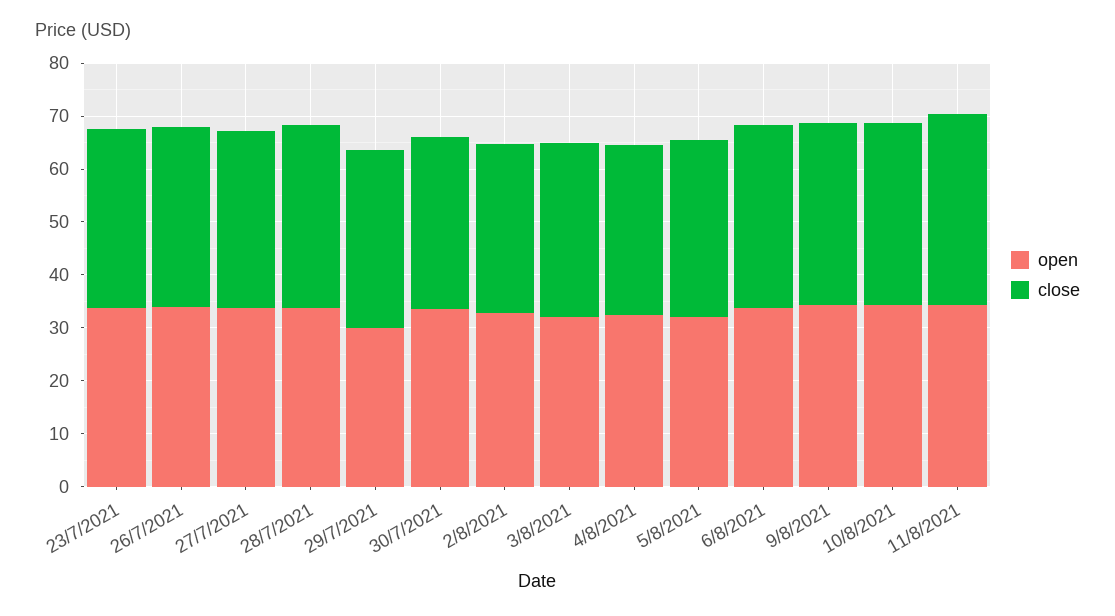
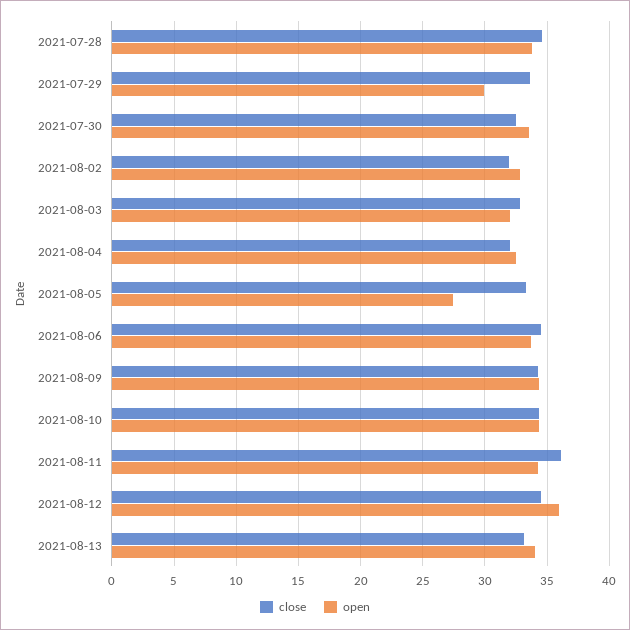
open, 23/7/2021: 34 -> none
close, 23/7/2021: 34 -> none
open, 26/7/2021: 34 -> none
close, 26/7/2021: 34 -> none
open, 27/7/2021: 34 -> none
close, 27/7/2021: 34 -> none
open, 5/8/2021: 32 -> 27.5
close, 2021-08-12: none -> 34.5
open, 2021-08-12: none -> 36
close, 2021-08-13: none -> 33
open, 2021-08-13: none -> 34

